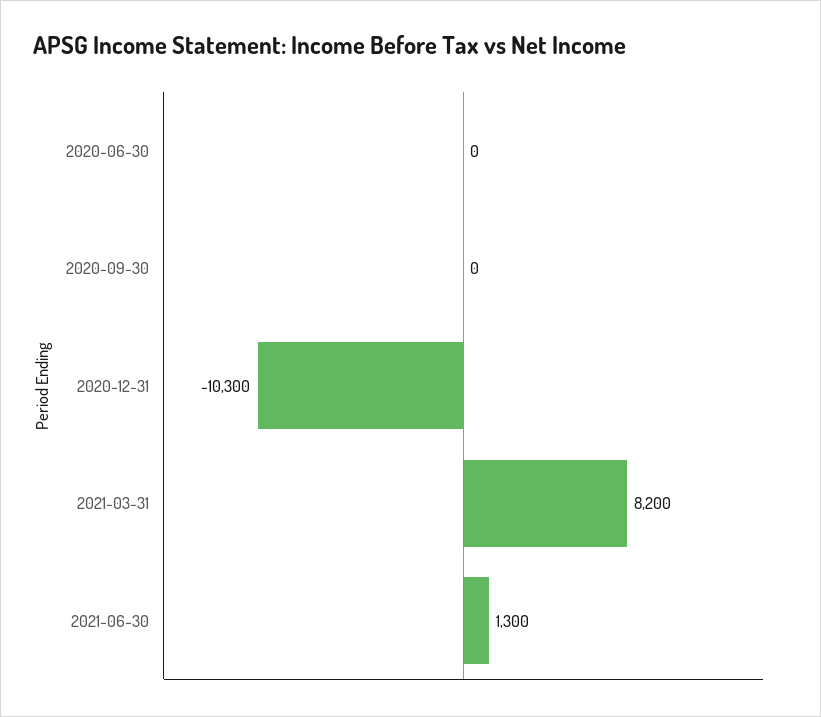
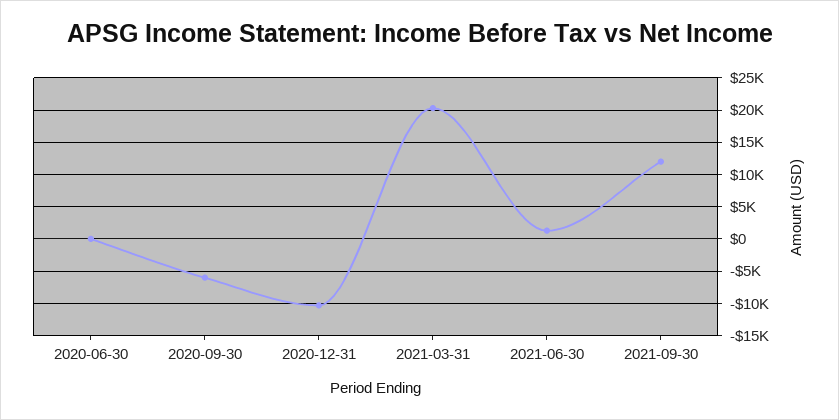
2020-09-30: 0 -> -6000
2021-03-31: 8200 -> 20000
2021-09-30: none -> 12000

